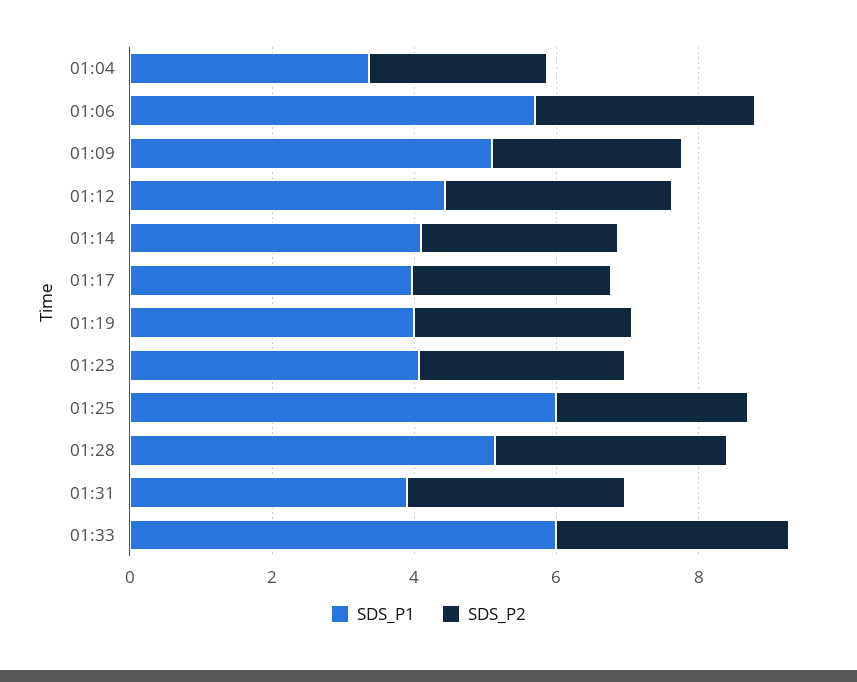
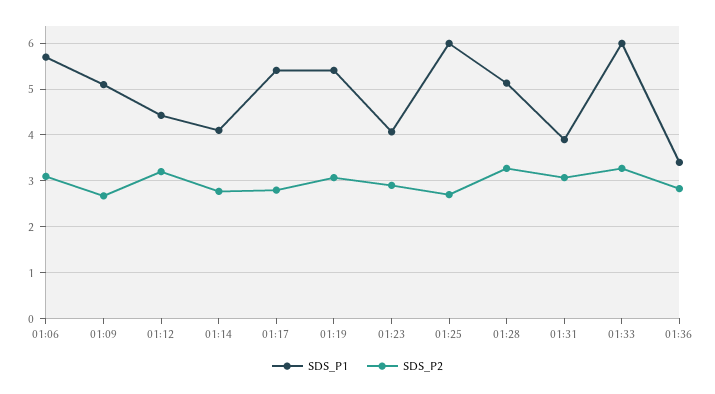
SDS_P1, 01:04: 3.5 -> none
SDS_P2, 01:04: 2.5 -> none
SDS_P1, 01:17: 4 -> 5.4
SDS_P1, 01:19: 4 -> 5.4
SDS_P1, 01:36: none -> 3.4
SDS_P2, 01:36: none -> 2.8

